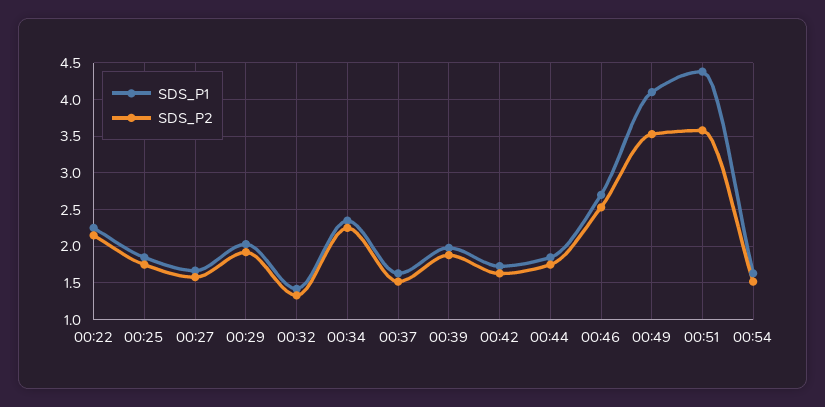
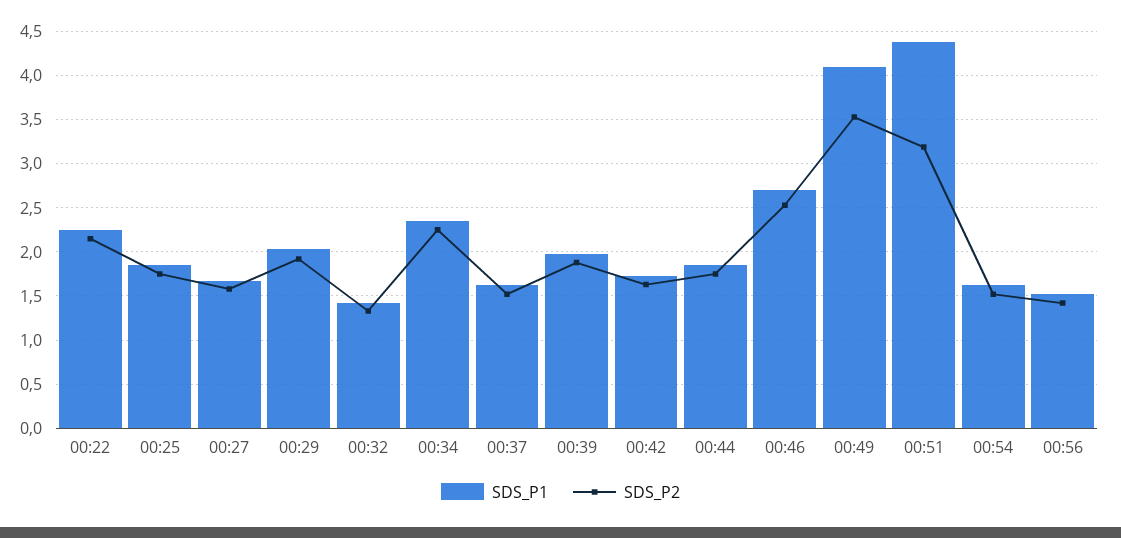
SDS_P2, 00:51: 3.6 -> 3.2
SDS_P1, 00:56: none -> 1.5
SDS_P2, 00:56: none -> 1.4

